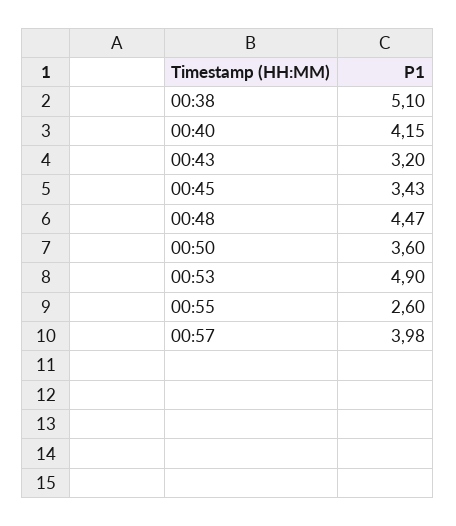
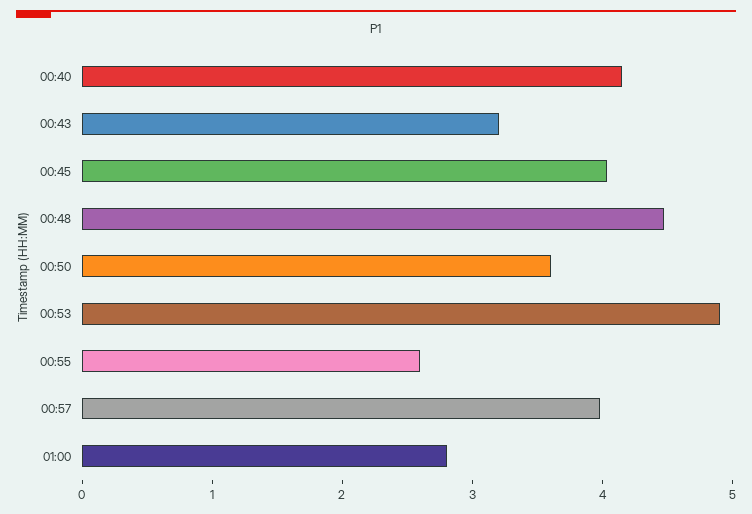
00:38: 5.1 -> none
00:45: 3.43 -> 4
01:00: none -> 2.8

